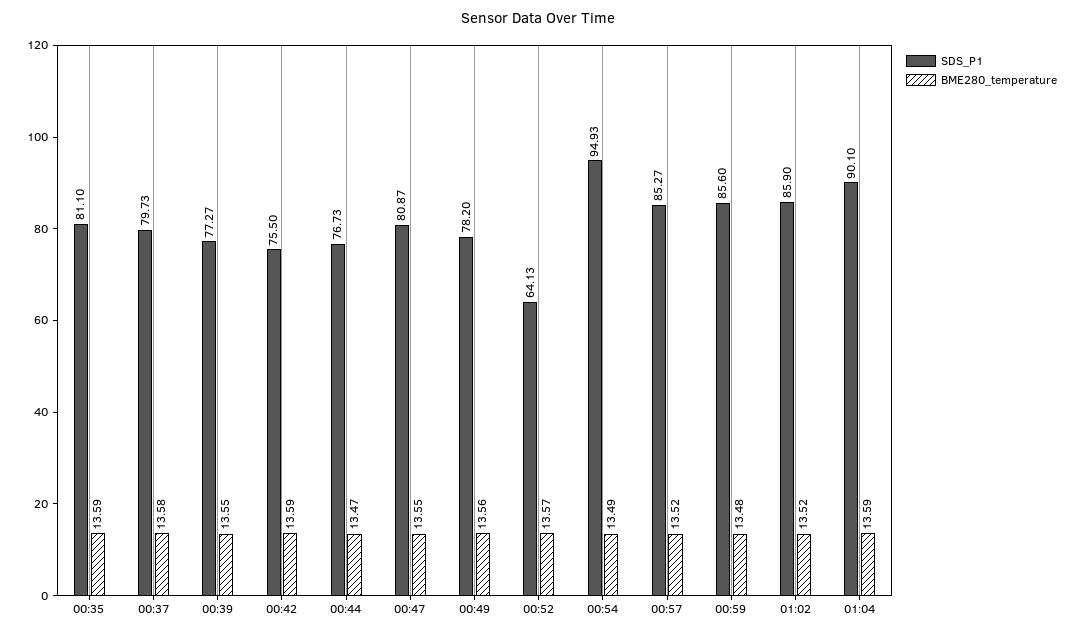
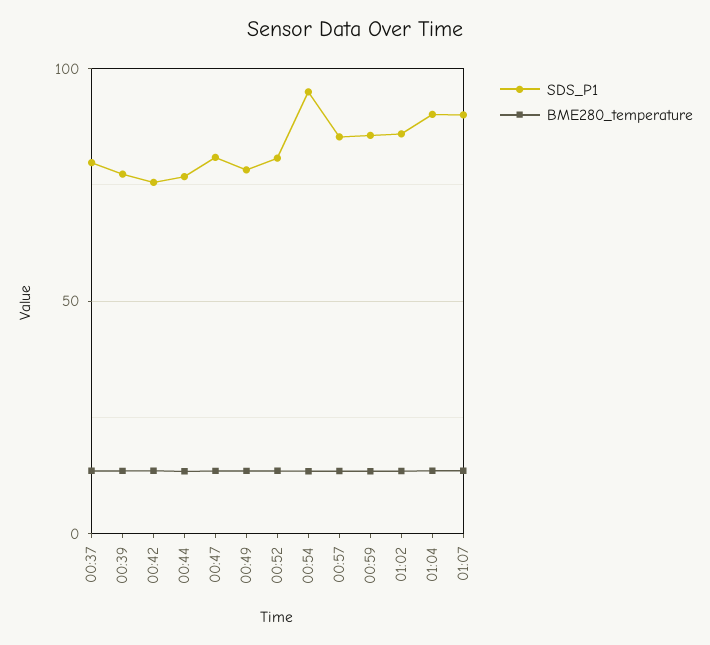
SDS_P1, 00:35: 81.1 -> none
BME280_temperature, 00:35: 13.59 -> none
SDS_P1, 00:52: 64.13 -> 80
SDS_P1, 01:07: none -> 90
BME280_temperature, 01:07: none -> 15

